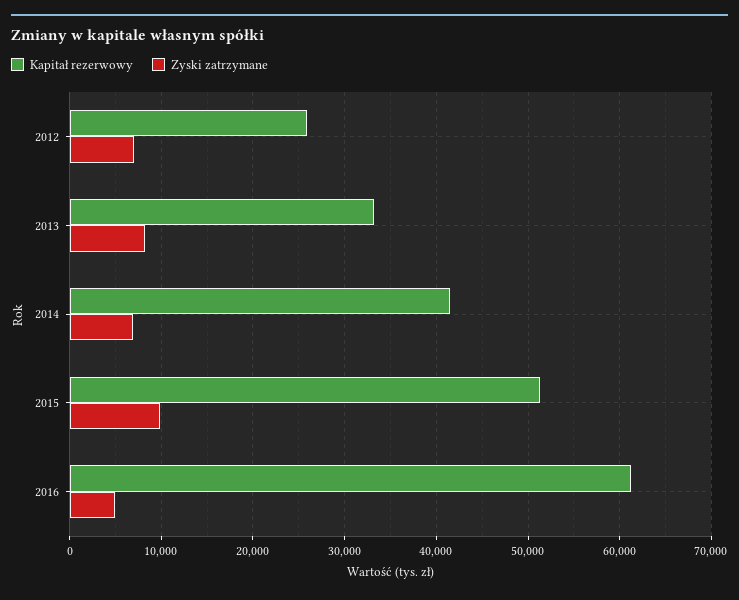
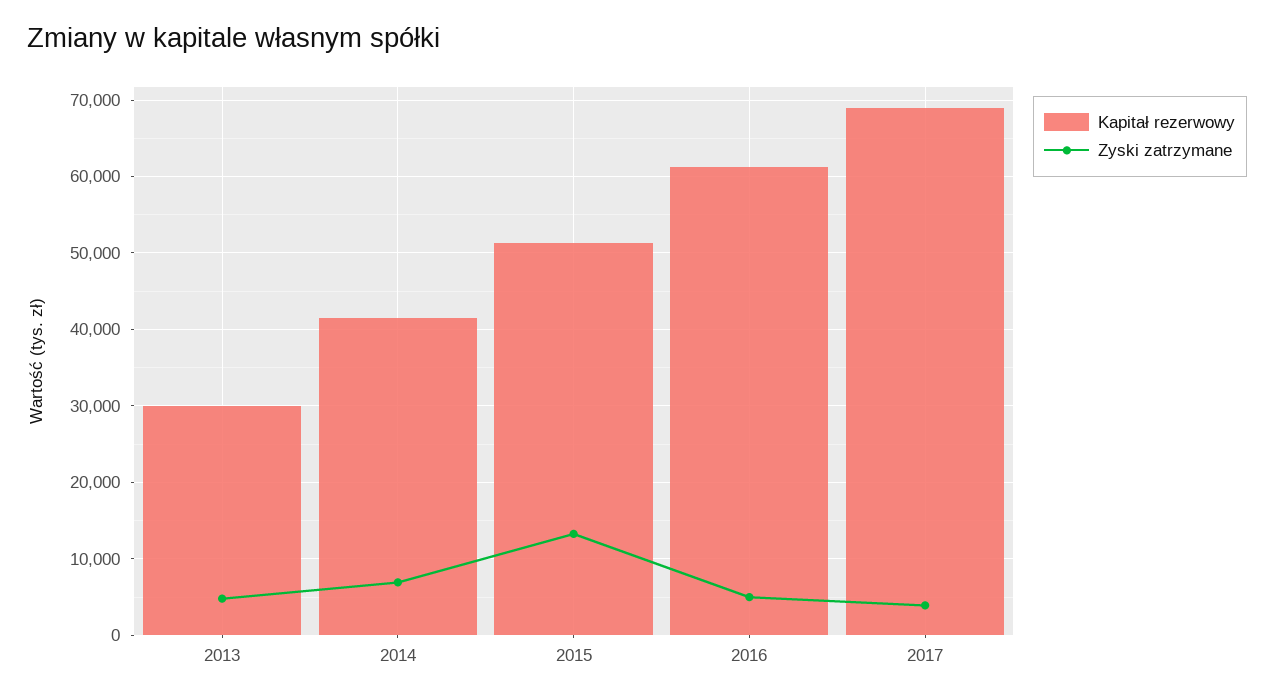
Kapitał rezerwowy, 2012: 26000 -> none
Zyski zatrzymane, 2012: 7000 -> none
Kapitał rezerwowy, 2013: 33000 -> 30000
Zyski zatrzymane, 2013: 8000 -> 5000
Zyski zatrzymane, 2015: 10000 -> 13000
Kapitał rezerwowy, 2017: none -> 69000
Zyski zatrzymane, 2017: none -> 4000

